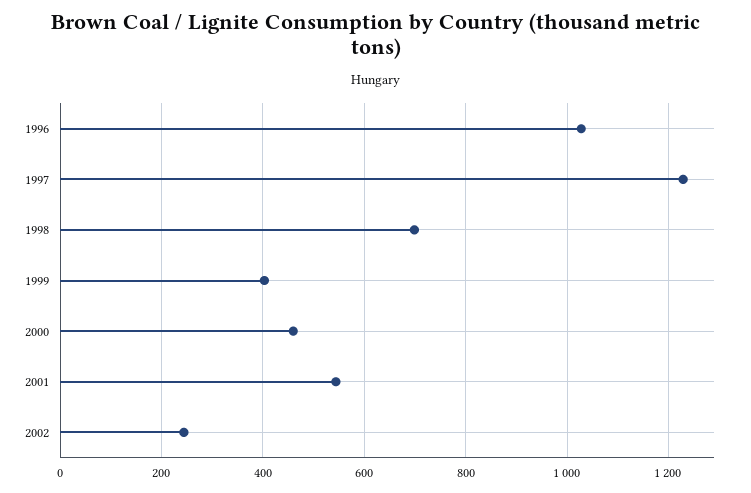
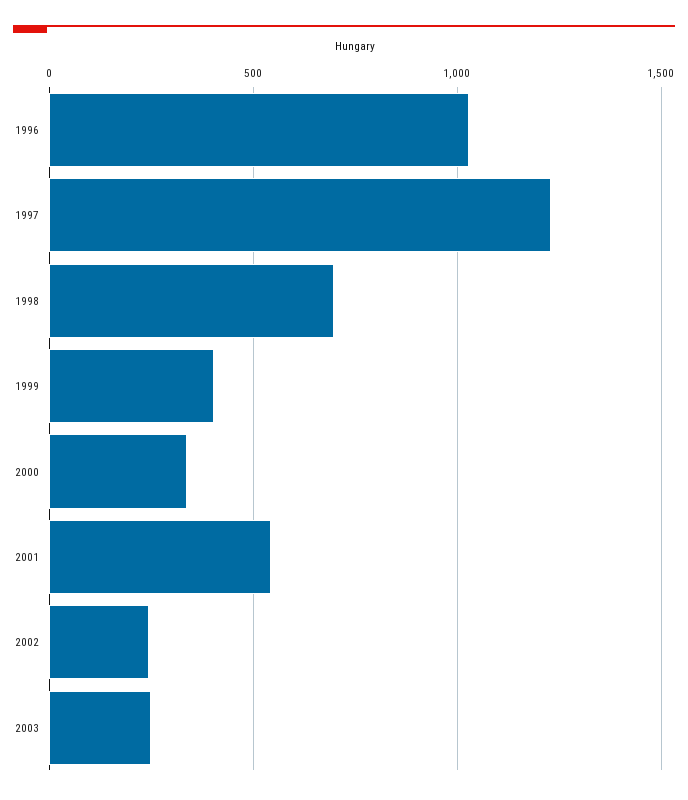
2000: 460 -> 350
2003: none -> 250

